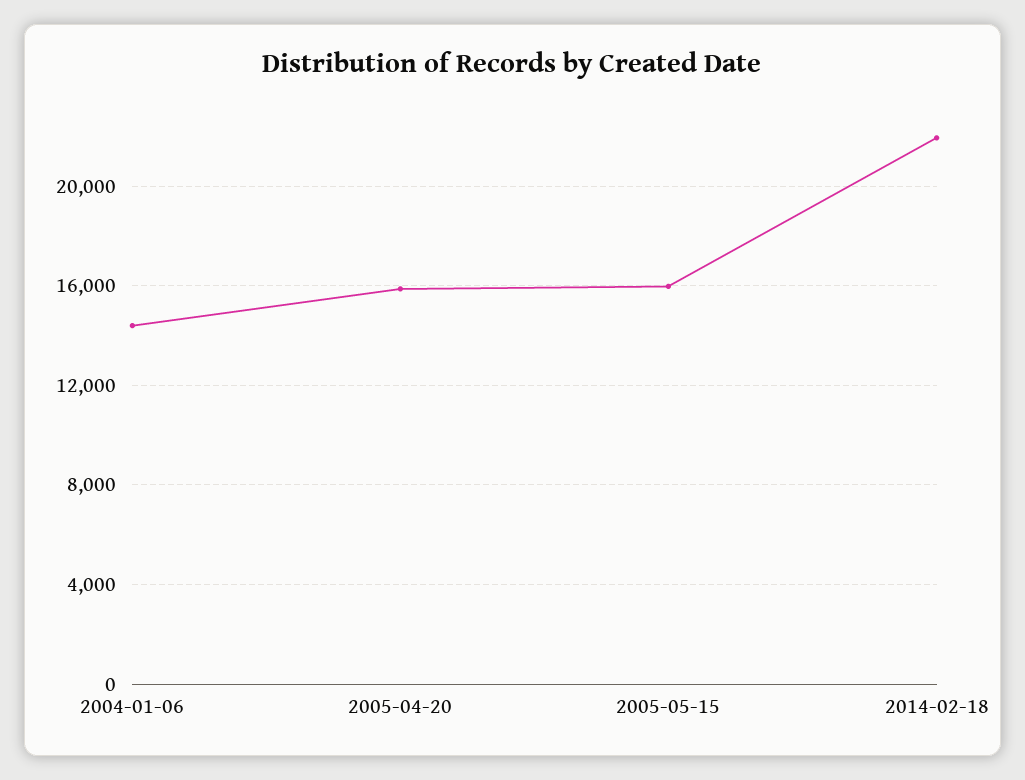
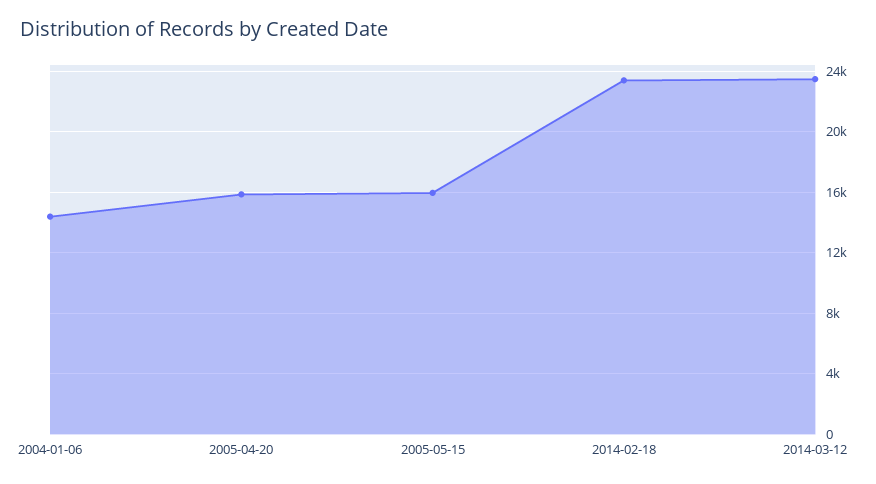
2014-02-18: 22000 -> 23500
2014-03-12: none -> 23500

